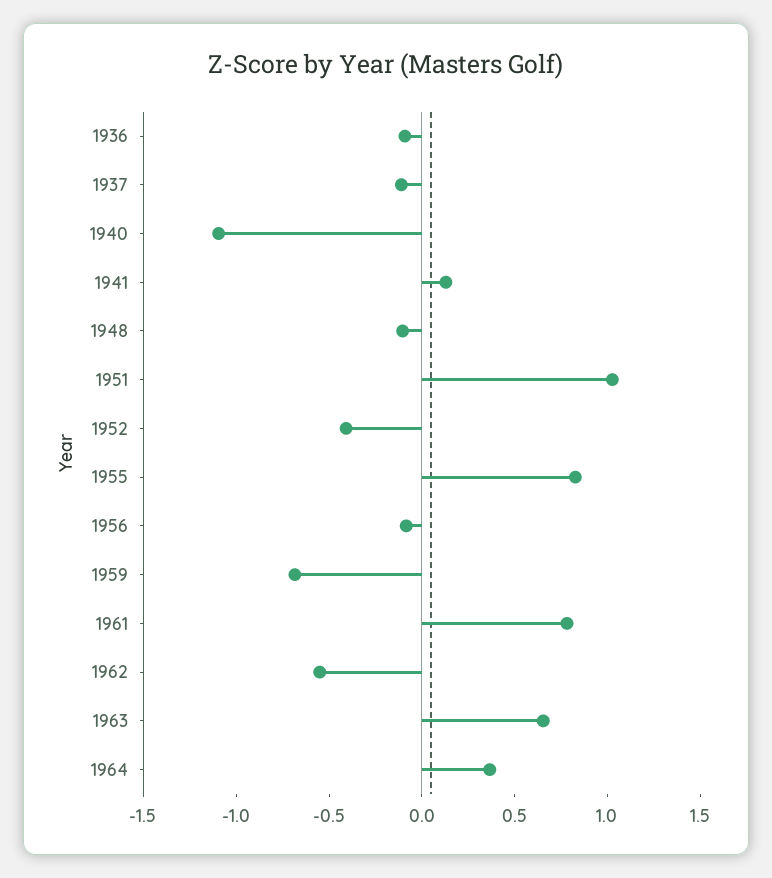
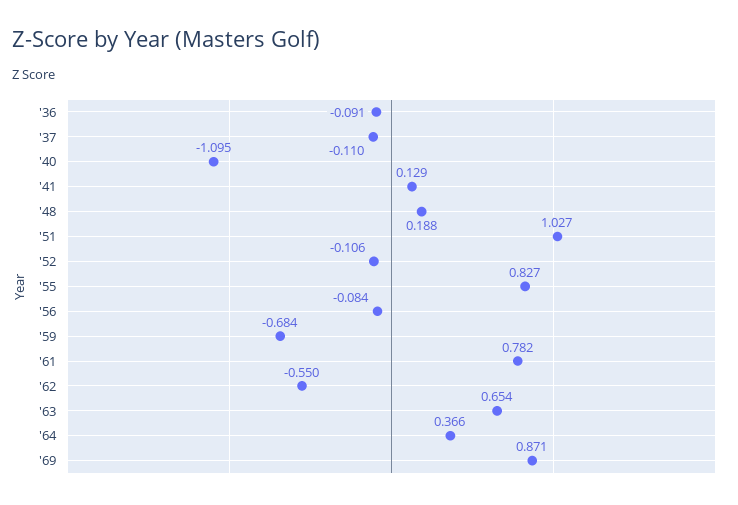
1948: -0.1 -> 0.188
1952: -0.4 -> -0.106
'69: none -> 0.871

